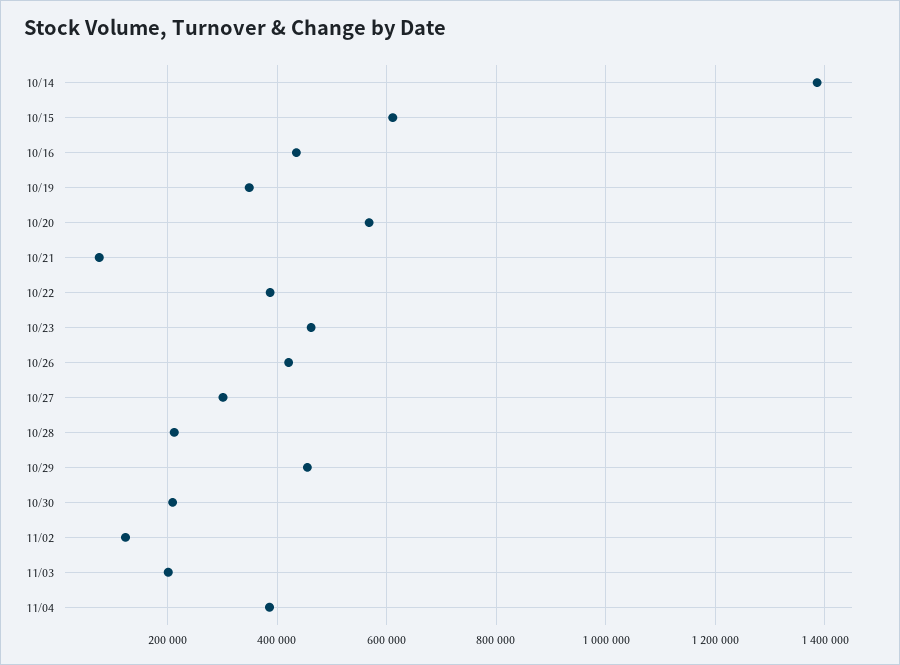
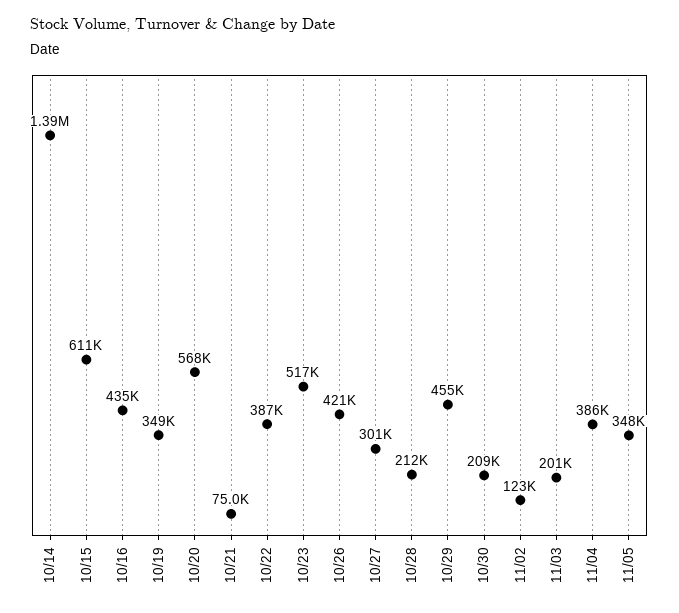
10/23: 460000 -> 517000
11/05: none -> 348000

